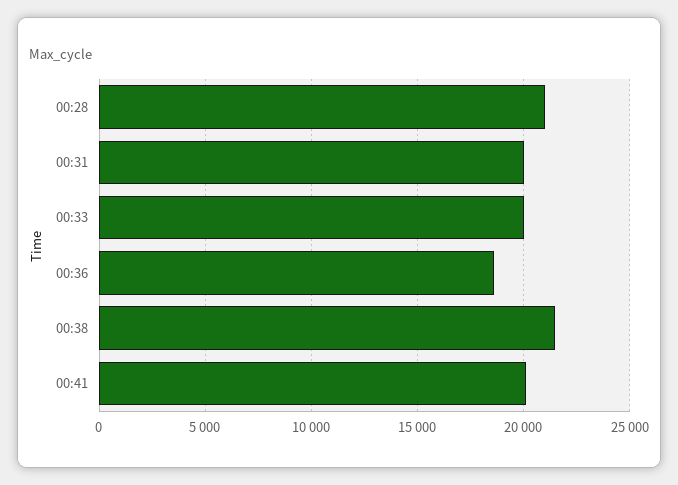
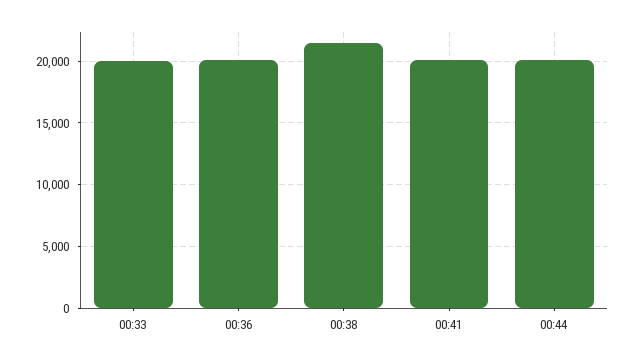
00:28: 21000 -> none
00:31: 20000 -> none
00:36: 18500 -> 20000
00:44: none -> 20000

